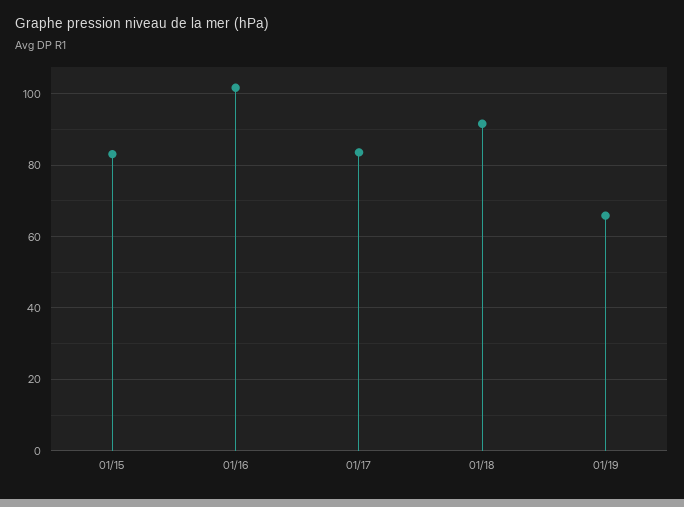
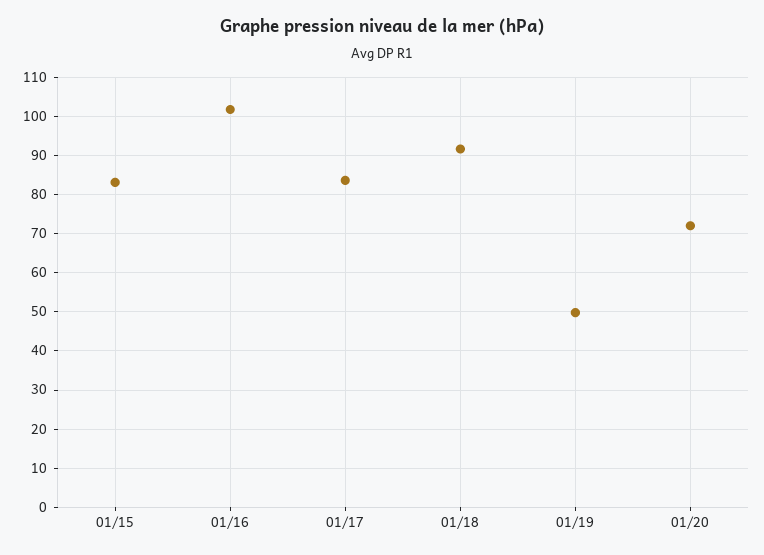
01/19: 66 -> 50
01/20: none -> 72

